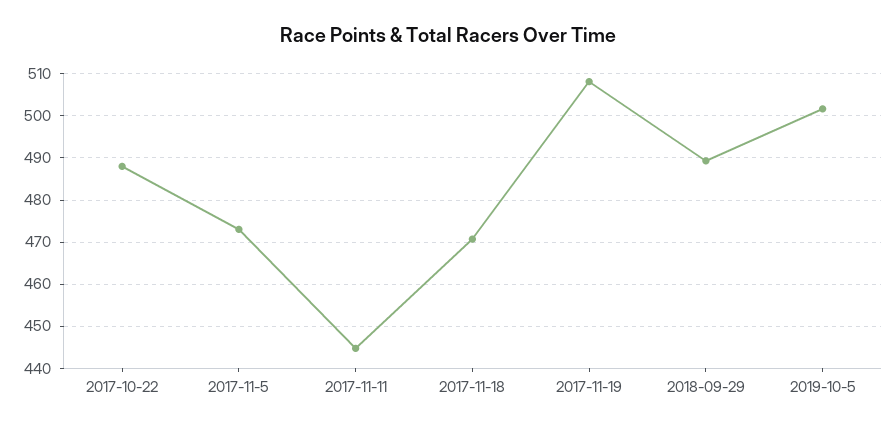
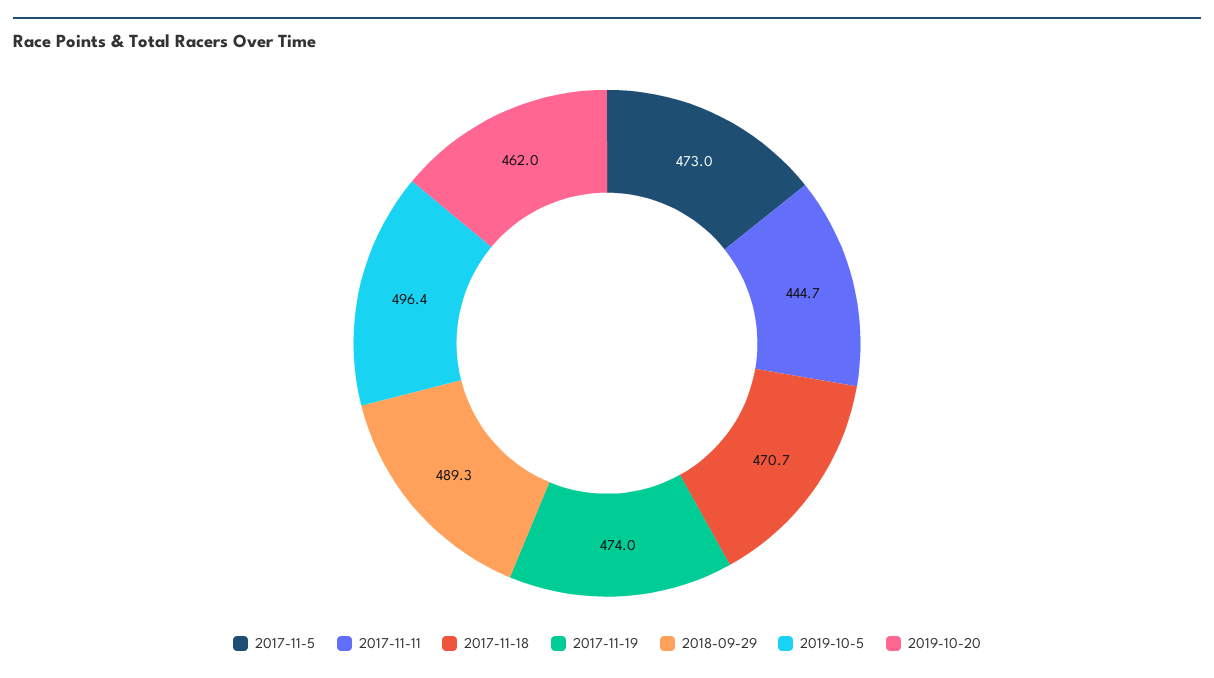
2017-10-22: 488 -> none
2017-11-19: 508 -> 474
2019-10-5: 502 -> 496.4
2019-10-20: none -> 462

